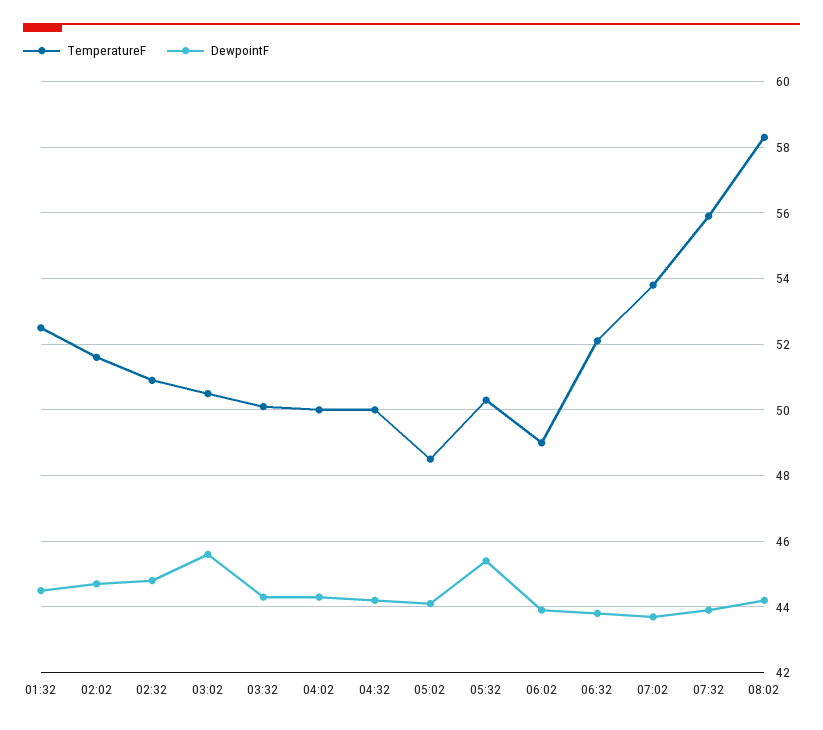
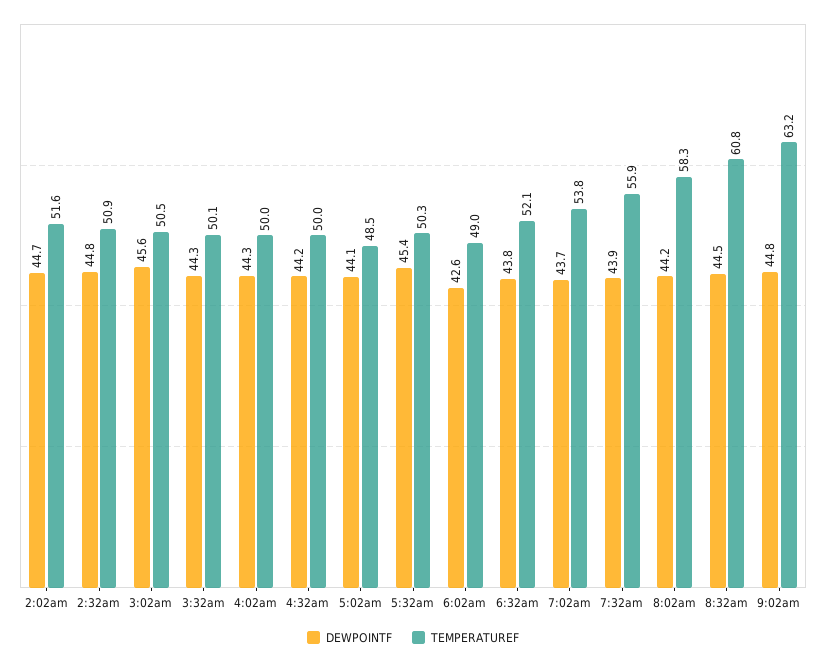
TemperatureF, 01:32: 52.5 -> none
DewpointF, 01:32: 44.5 -> none
DewpointF, 06:02: 44 -> 42.6
DewpointF, 8:32am: none -> 44.5
TemperatureF, 8:32am: none -> 60.8
DewpointF, 9:02am: none -> 44.8
TemperatureF, 9:02am: none -> 63.2

